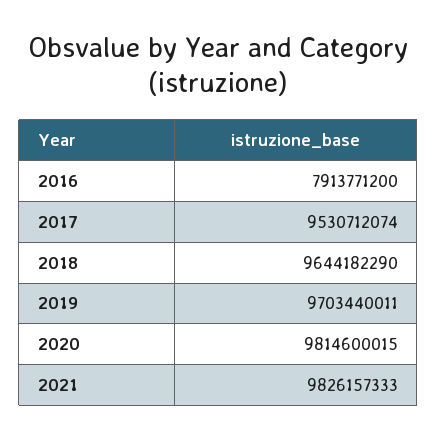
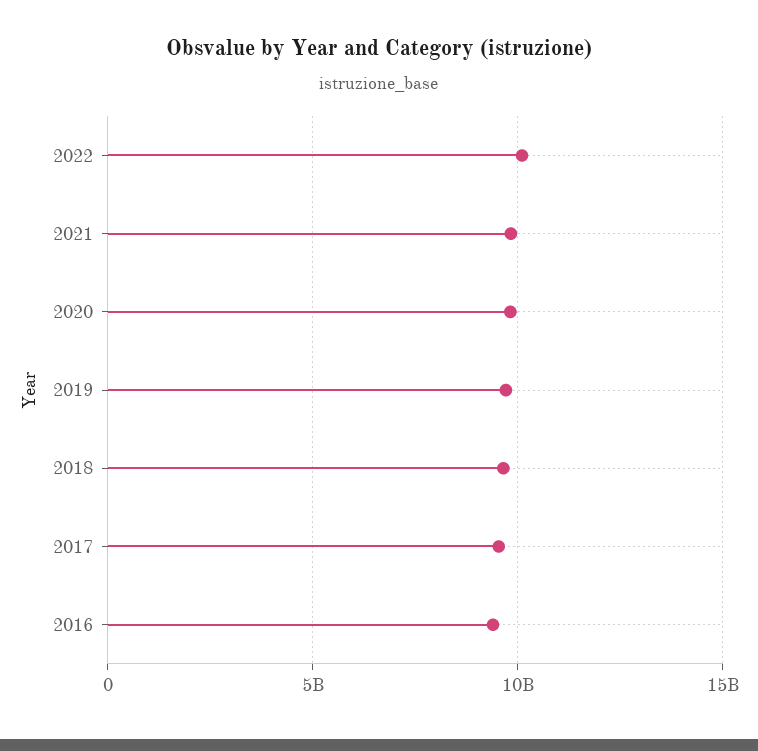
2016: 7913771200 -> 9500000000
2022: none -> 10000000000

